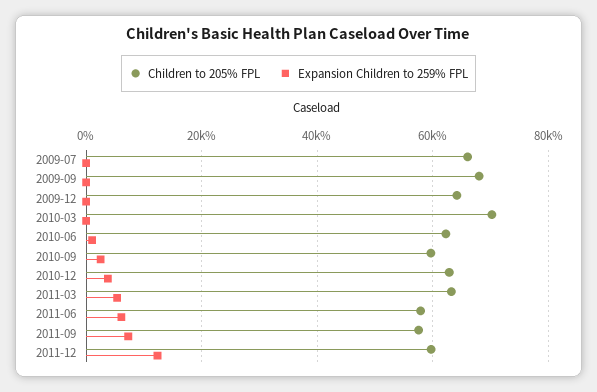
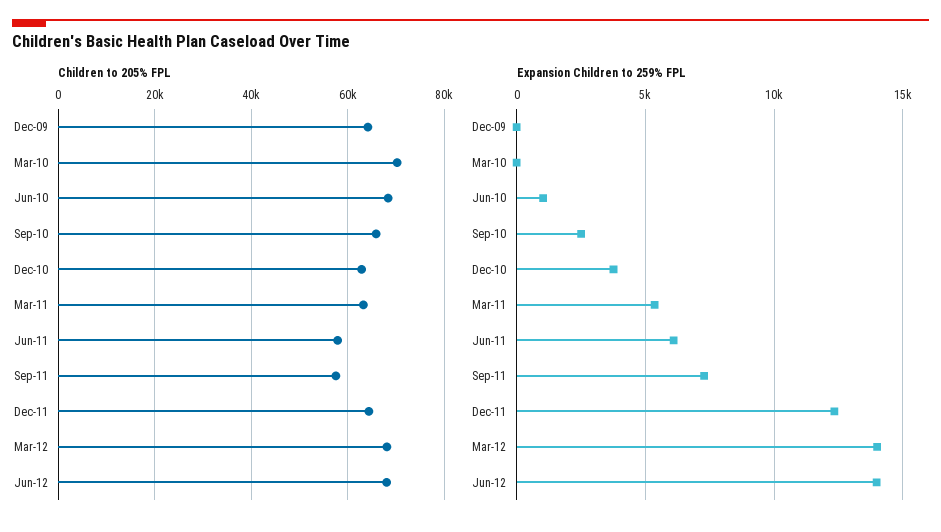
Children to 205% FPL, 2009-07: 66000 -> none
Expansion Children to 259% FPL, 2009-07: 0 -> none
Children to 205% FPL, 2009-09: 68000 -> none
Expansion Children to 259% FPL, 2009-09: 0 -> none
Children to 205% FPL, 2010-06: 62000 -> 68000
Children to 205% FPL, 2010-09: 60000 -> 66000
Children to 205% FPL, 2011-12: 60000 -> 64000
Children to 205% FPL, Mar-12: none -> 68000
Children to 205% FPL, Jun-12: none -> 68000
Expansion Children to 259% FPL, Mar-12: none -> 14000
Expansion Children to 259% FPL, Jun-12: none -> 14000

